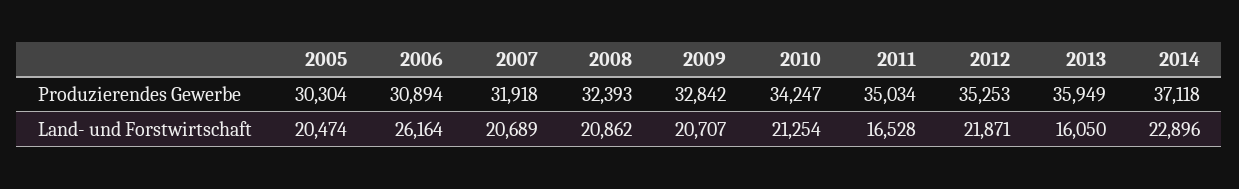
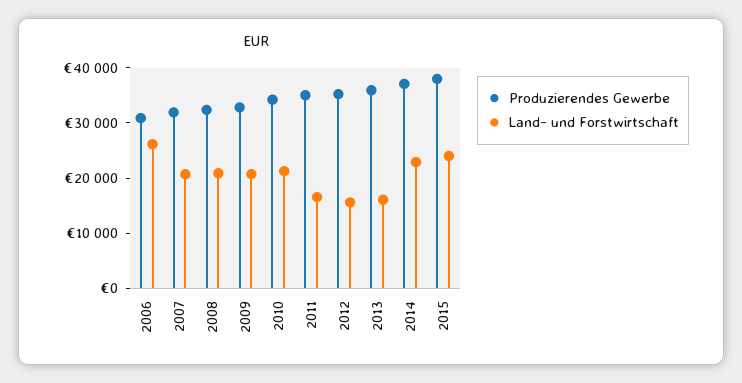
Produzierendes Gewerbe, 2005: 30304 -> none
Land- und Forstwirtschaft, 2005: 20474 -> none
Land- und Forstwirtschaft, 2012: 21871 -> 16000
Produzierendes Gewerbe, 2015: none -> 38000
Land- und Forstwirtschaft, 2015: none -> 24000

